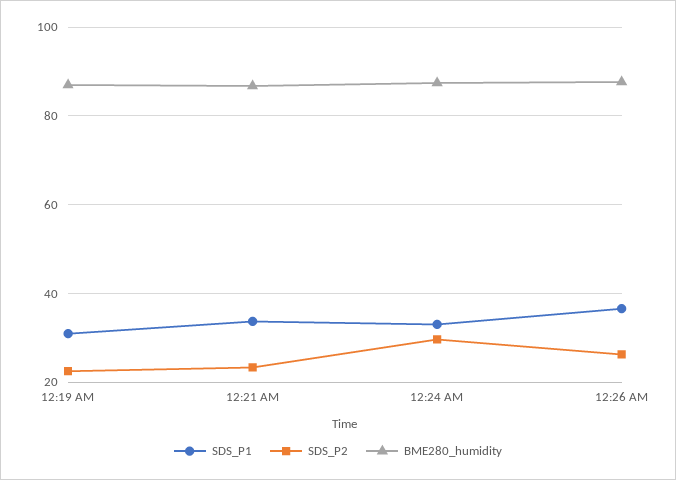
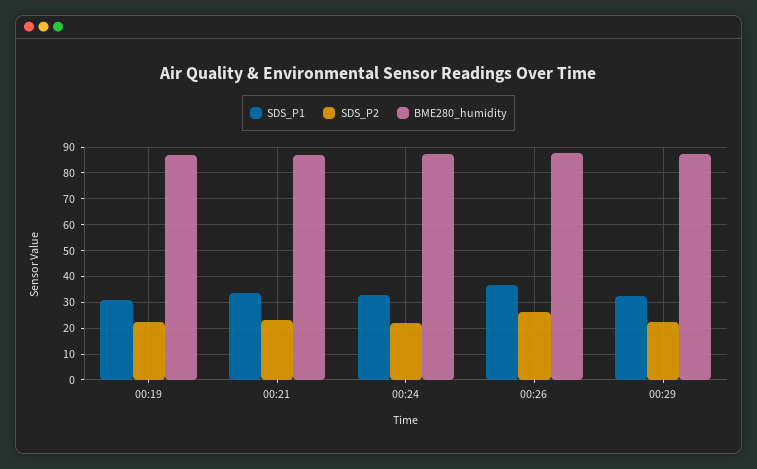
SDS_P2, 12:24 AM: 30 -> 22.5
SDS_P1, 00:29: none -> 32.5
SDS_P2, 00:29: none -> 22.5
BME280_humidity, 00:29: none -> 87.5

